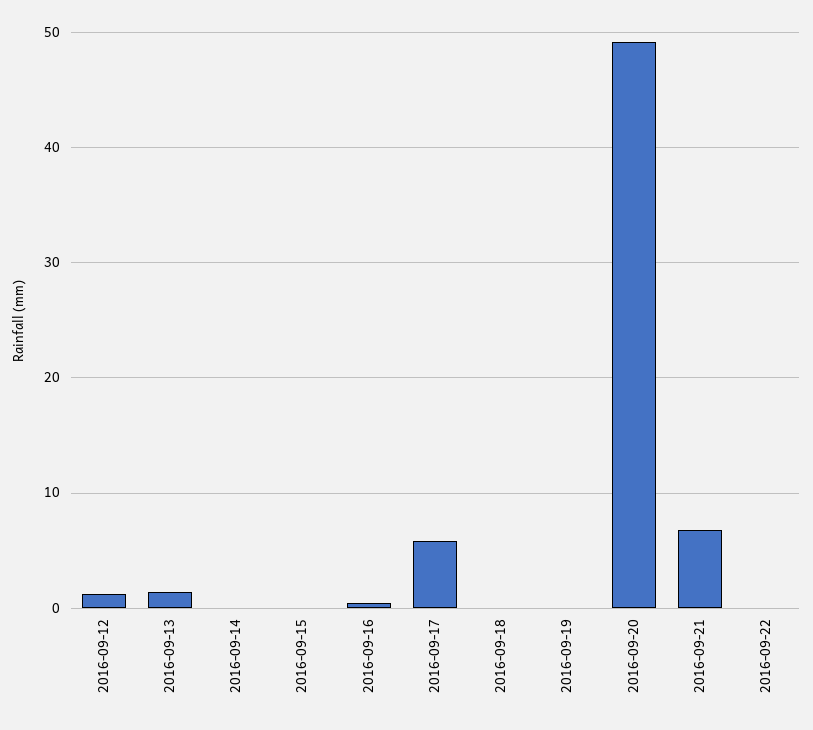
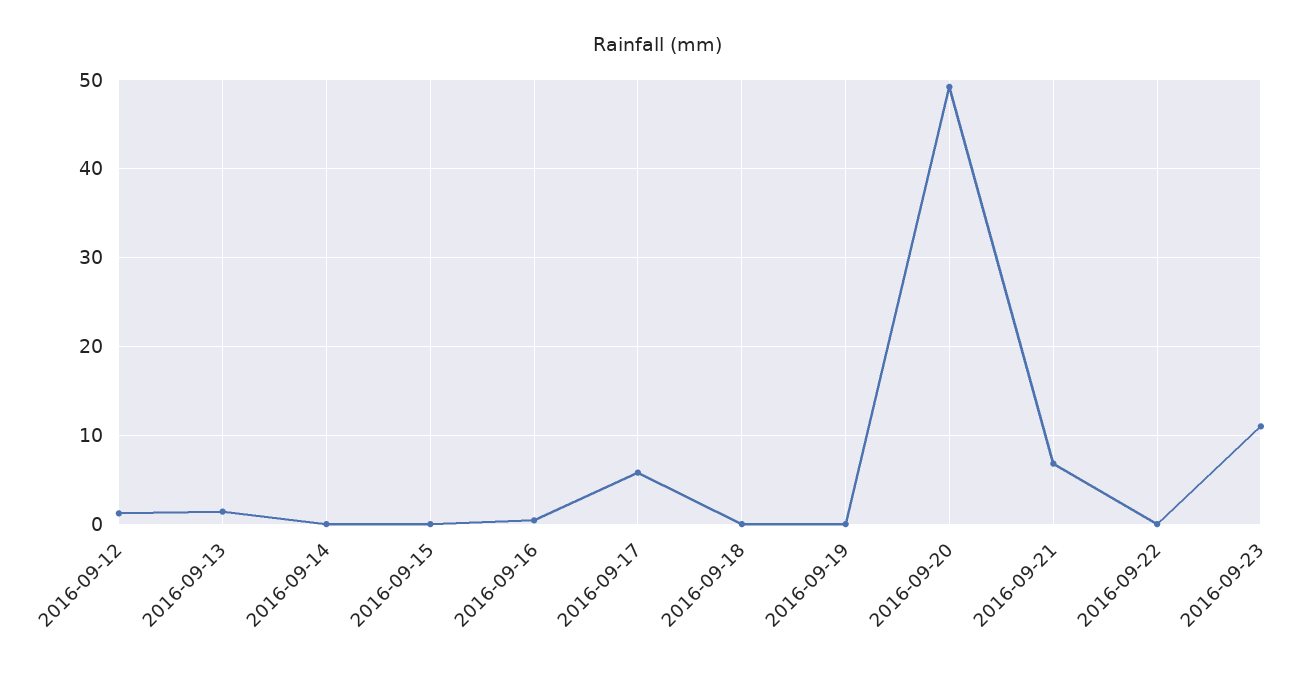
2016-09-23: none -> 11

